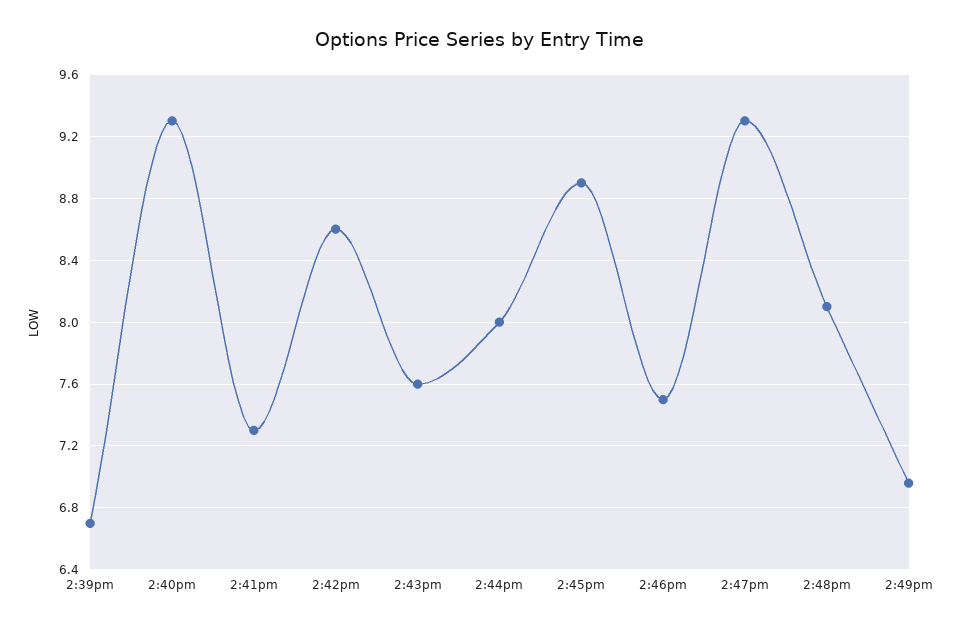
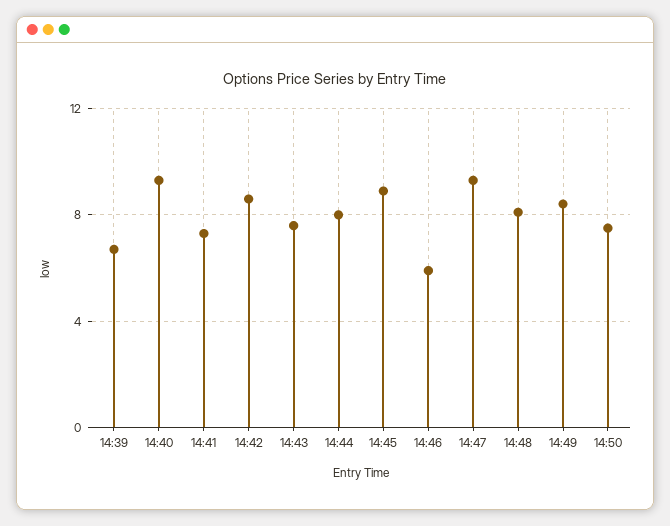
2:46pm: 7.5 -> 6
2:49pm: 6.95 -> 8.5
14:50: none -> 7.5

